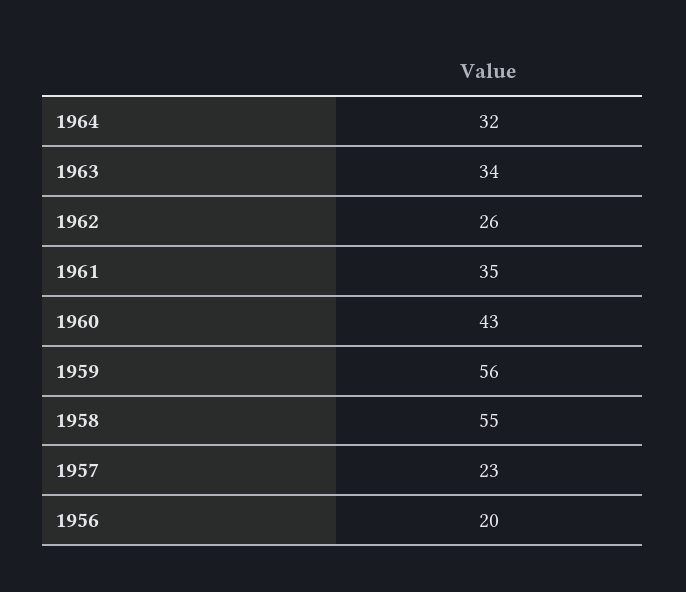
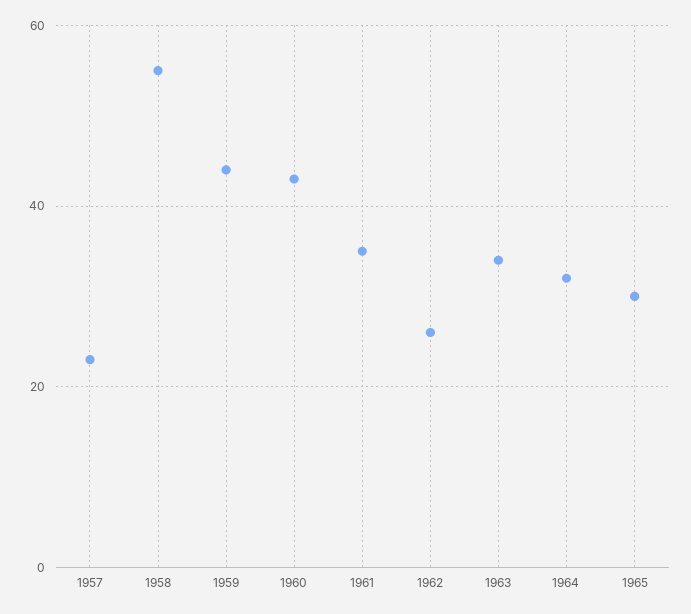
1959: 56 -> 45
1956: 20 -> none
1965: none -> 30

